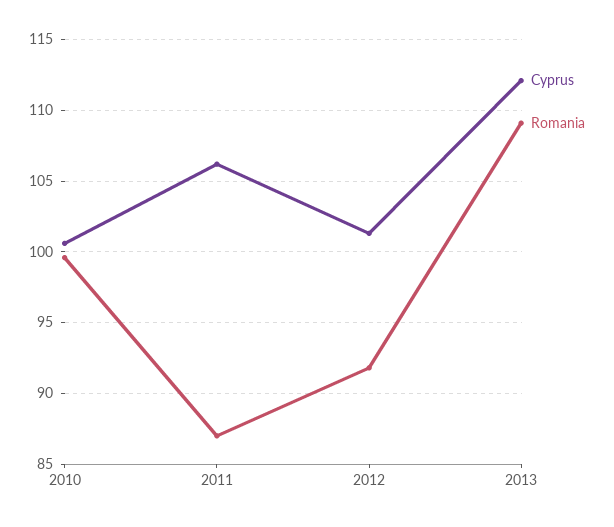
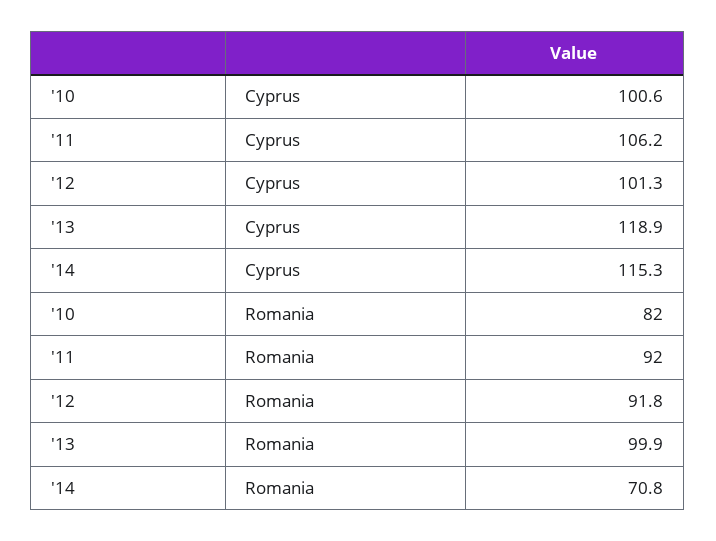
Romania, 2010: 99.5 -> 82
Romania, 2011: 87 -> 92
Cyprus, 2013: 112 -> 118.9
Romania, 2013: 109 -> 99.9
Cyprus, '14: none -> 115.3
Romania, '14: none -> 70.8

